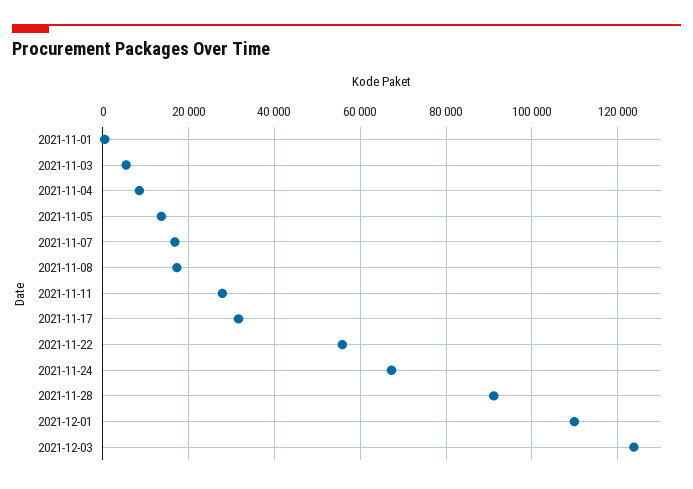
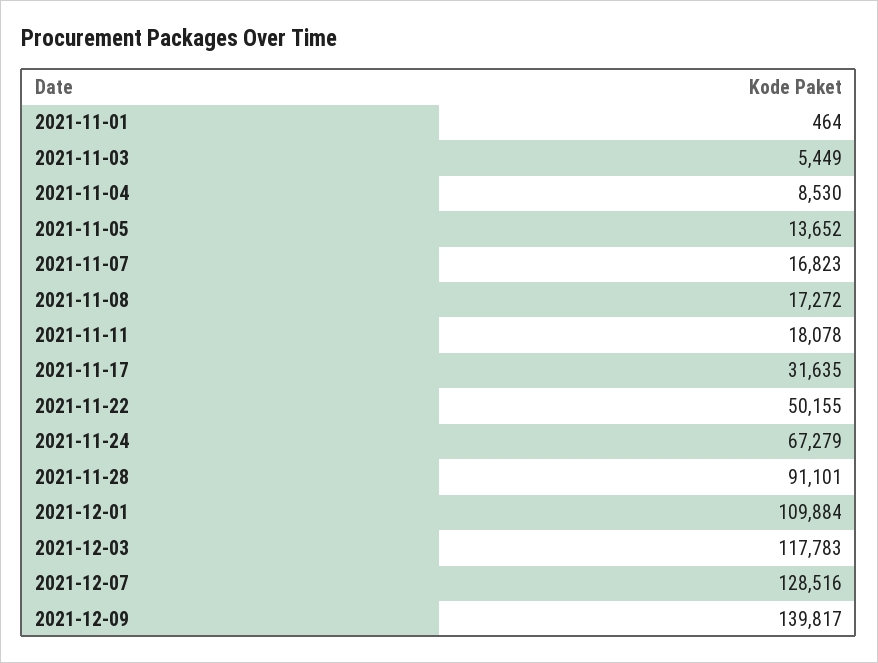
2021-11-11: 28000 -> 18078
2021-11-22: 56000 -> 50155
2021-12-03: 124000 -> 117783
2021-12-07: none -> 128516
2021-12-09: none -> 139817

